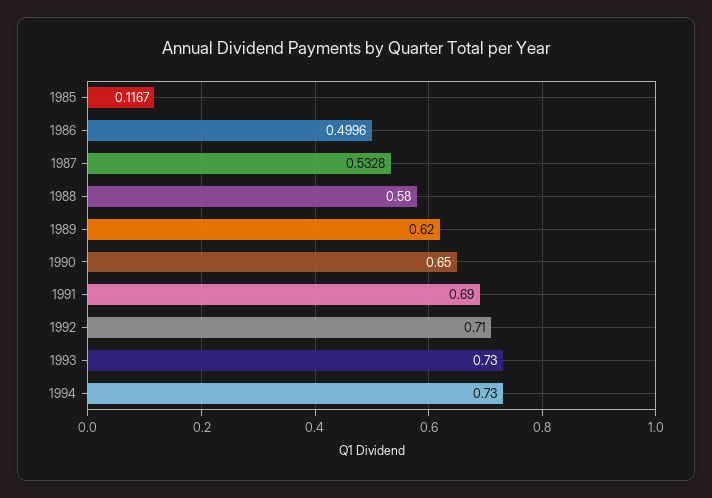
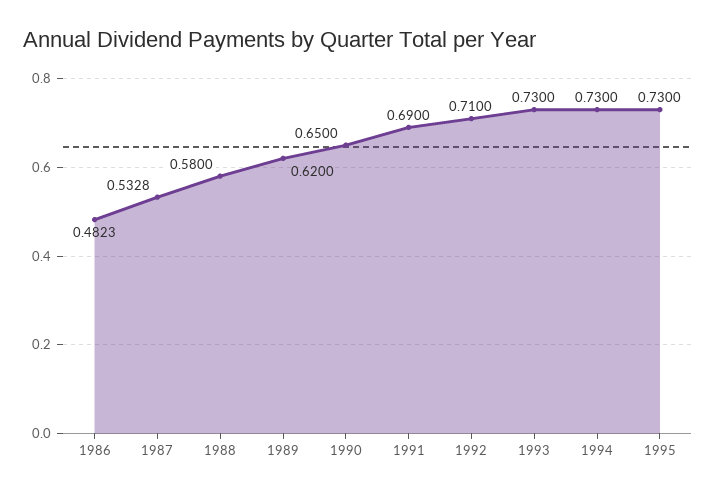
1985: 0.1167 -> none
1986: 0.4996 -> 0.4823
1995: none -> 0.73

